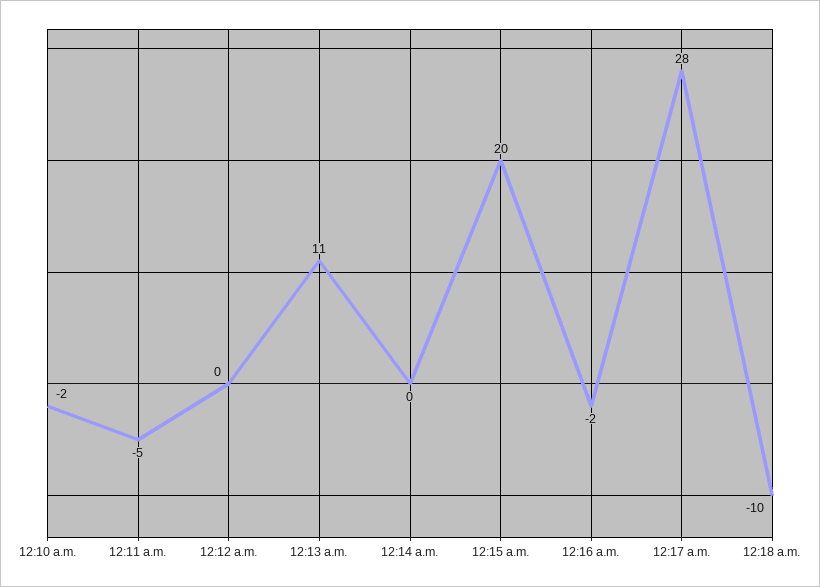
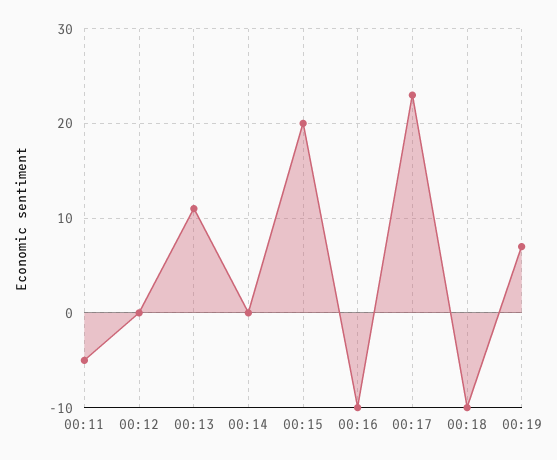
12:10 a.m.: -2 -> none
12:16 a.m.: -2 -> -10
12:17 a.m.: 28 -> 23
00:19: none -> 7

